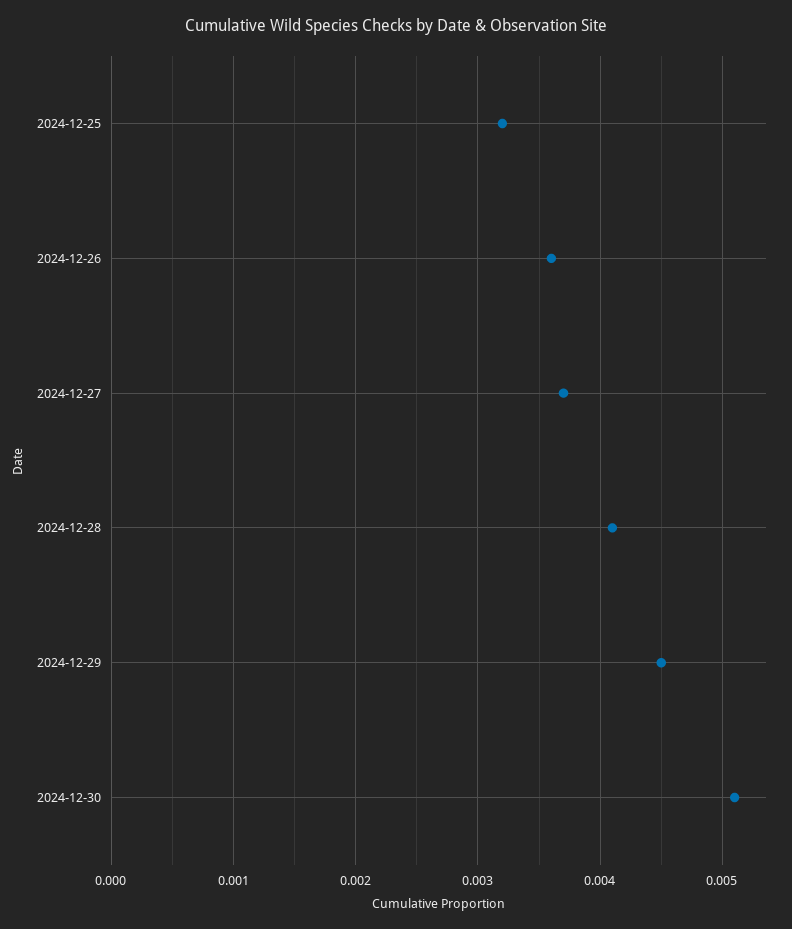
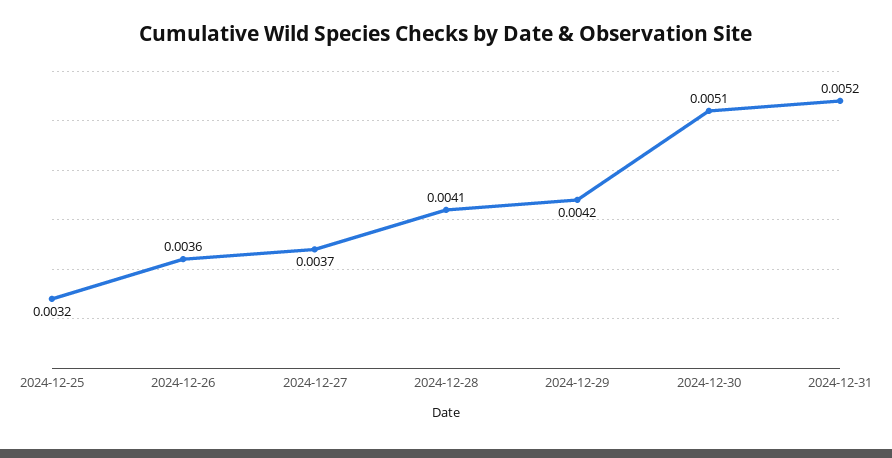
2024-12-29: 0.0045 -> 0.0042
2024-12-31: none -> 0.0052

